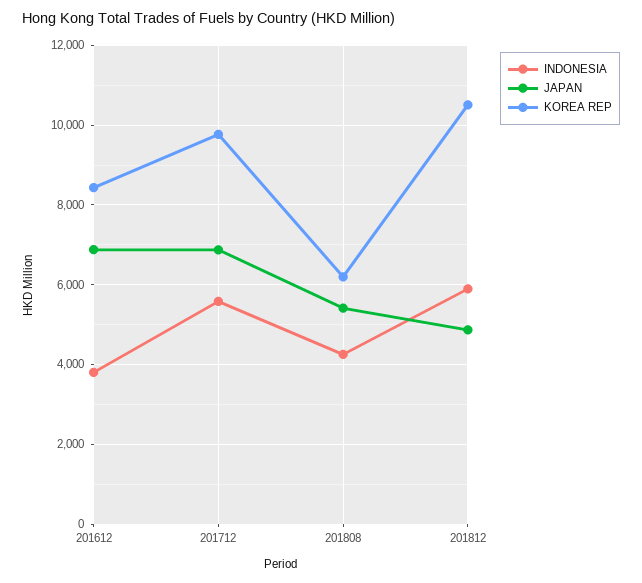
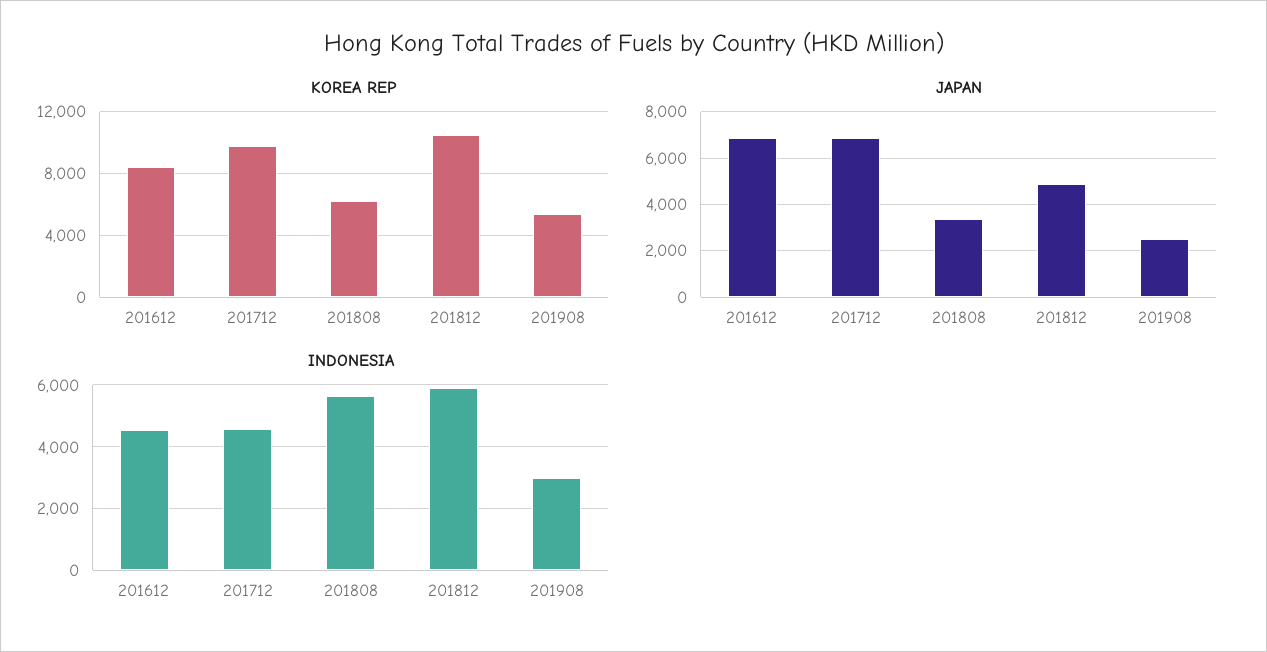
INDONESIA, 201612: 3800 -> 4600
INDONESIA, 201712: 5600 -> 4600
INDONESIA, 201808: 4200 -> 5600
JAPAN, 201808: 5400 -> 3500
KOREA REP, 201908: none -> 5500
JAPAN, 201908: none -> 2500
INDONESIA, 201908: none -> 3000

